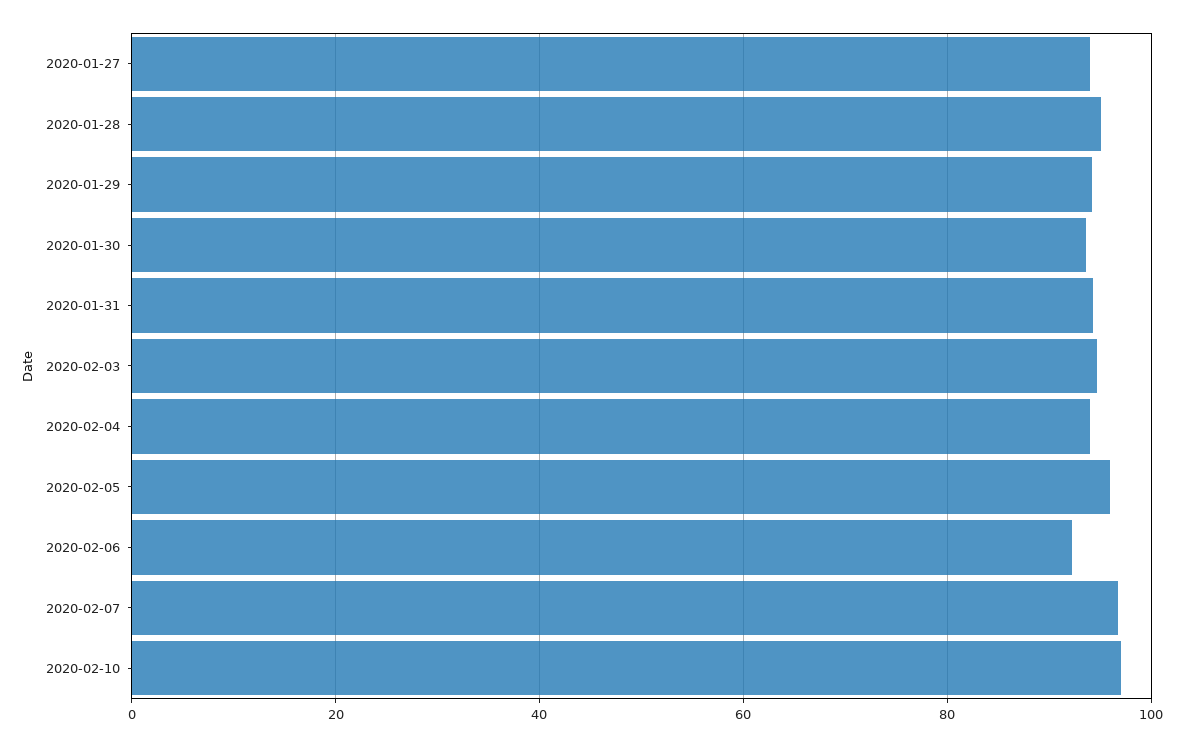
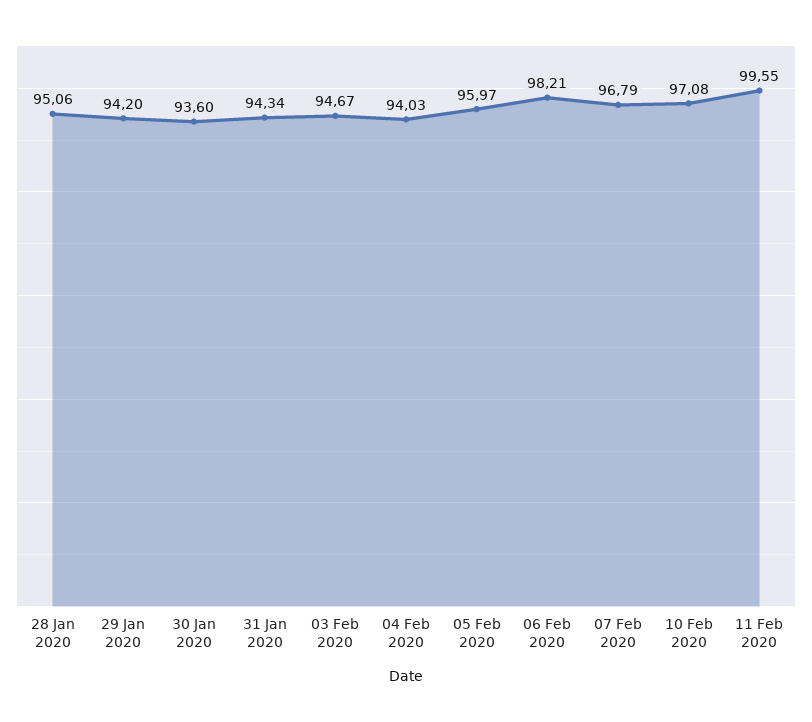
2020-01-27: 94 -> none
2020-02-06: 92 -> 98.21
11 Feb 2020: none -> 99.55

